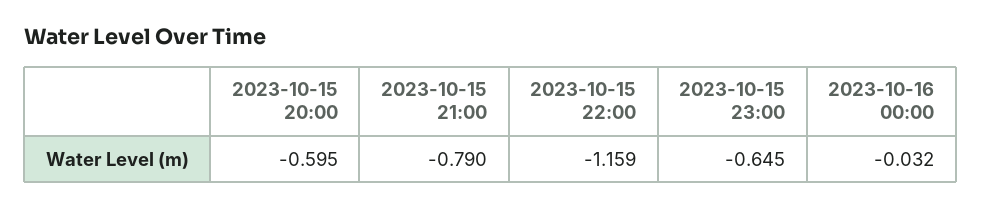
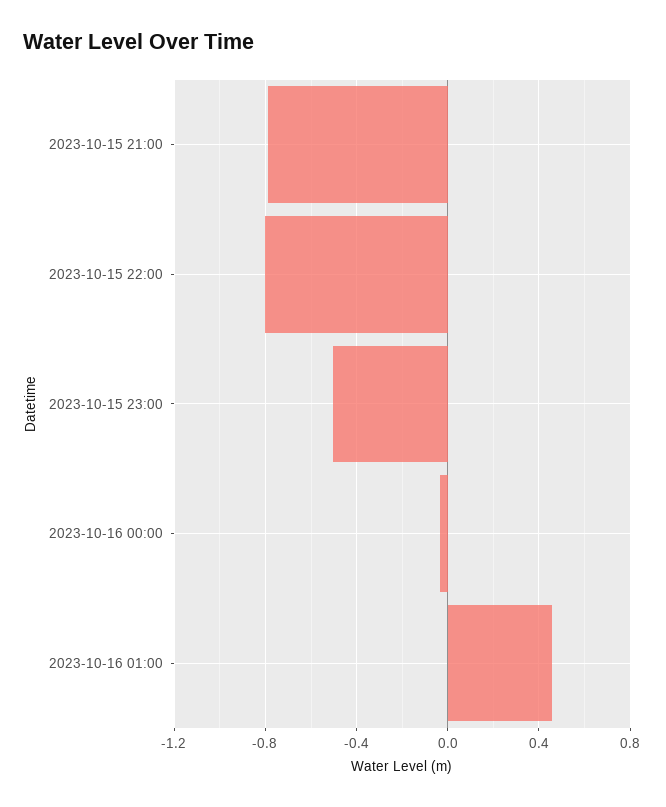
2023-10-15 20:00: -0.595 -> none
2023-10-15 22:00: -1.159 -> -0.8
2023-10-15 23:00: -0.645 -> -0.5
2023-10-16 01:00: none -> 0.45

